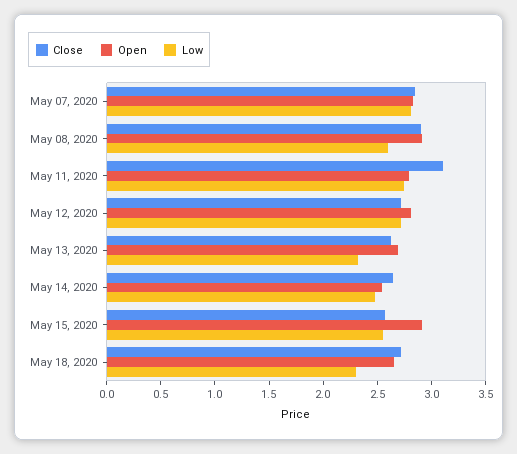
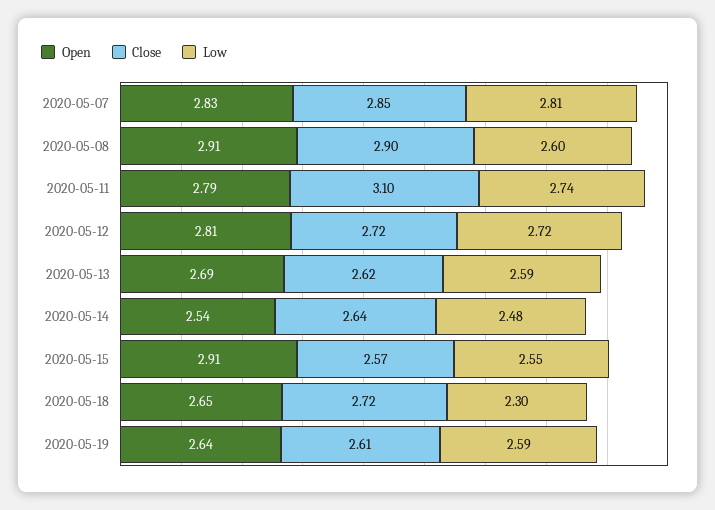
Low, May 13, 2020: 2.3 -> 2.59
Open, 2020-05-19: none -> 2.64
Close, 2020-05-19: none -> 2.61
Low, 2020-05-19: none -> 2.59

